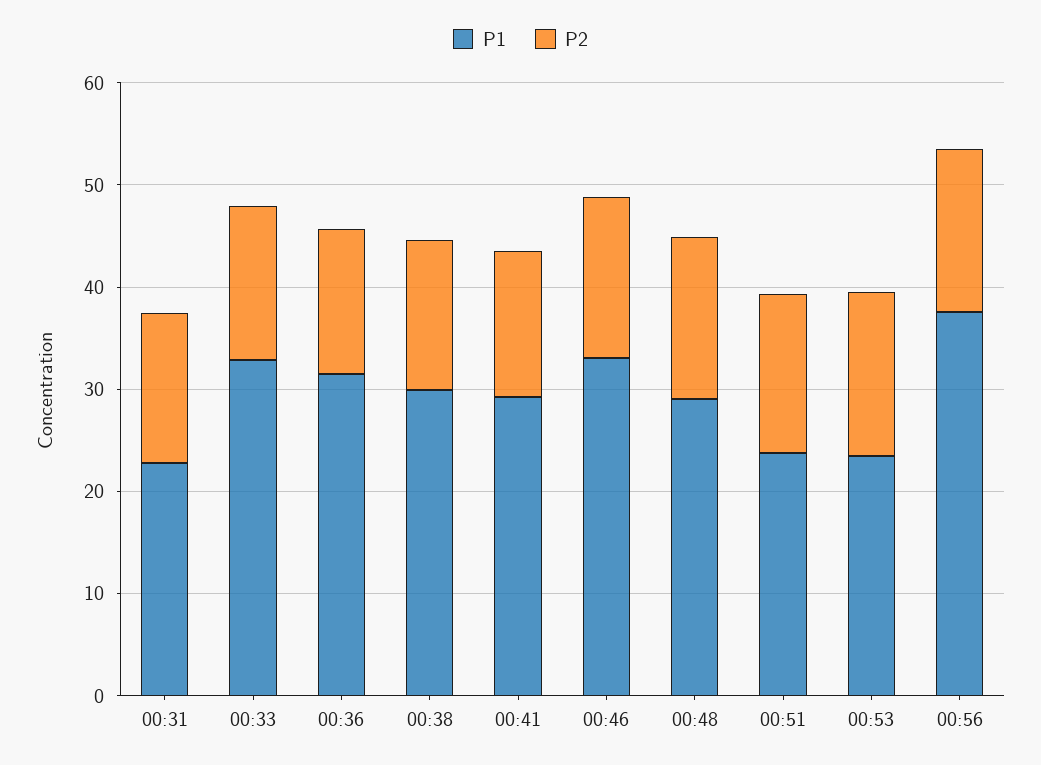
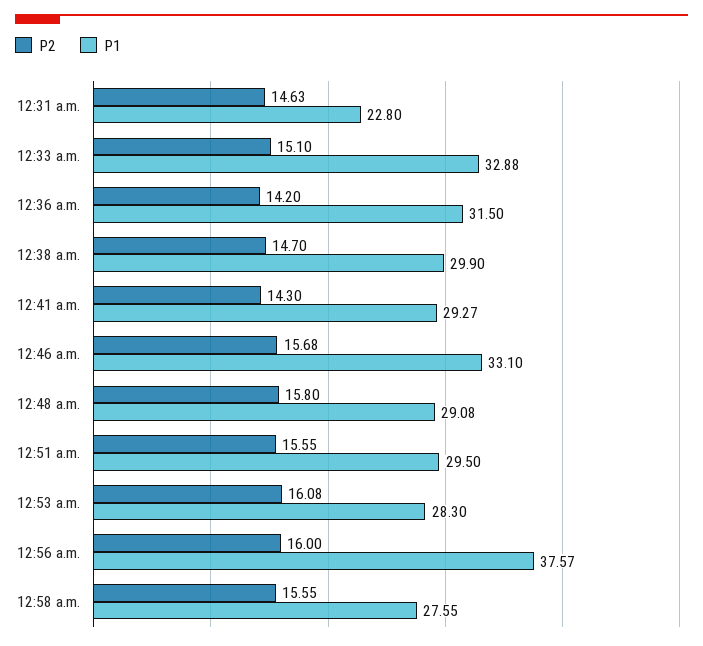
P1, 00:51: 24 -> 29.5
P1, 00:53: 24 -> 28.3
P2, 12:58 a.m.: none -> 15.55
P1, 12:58 a.m.: none -> 27.55

